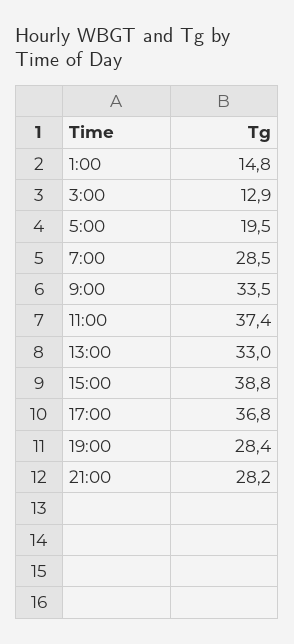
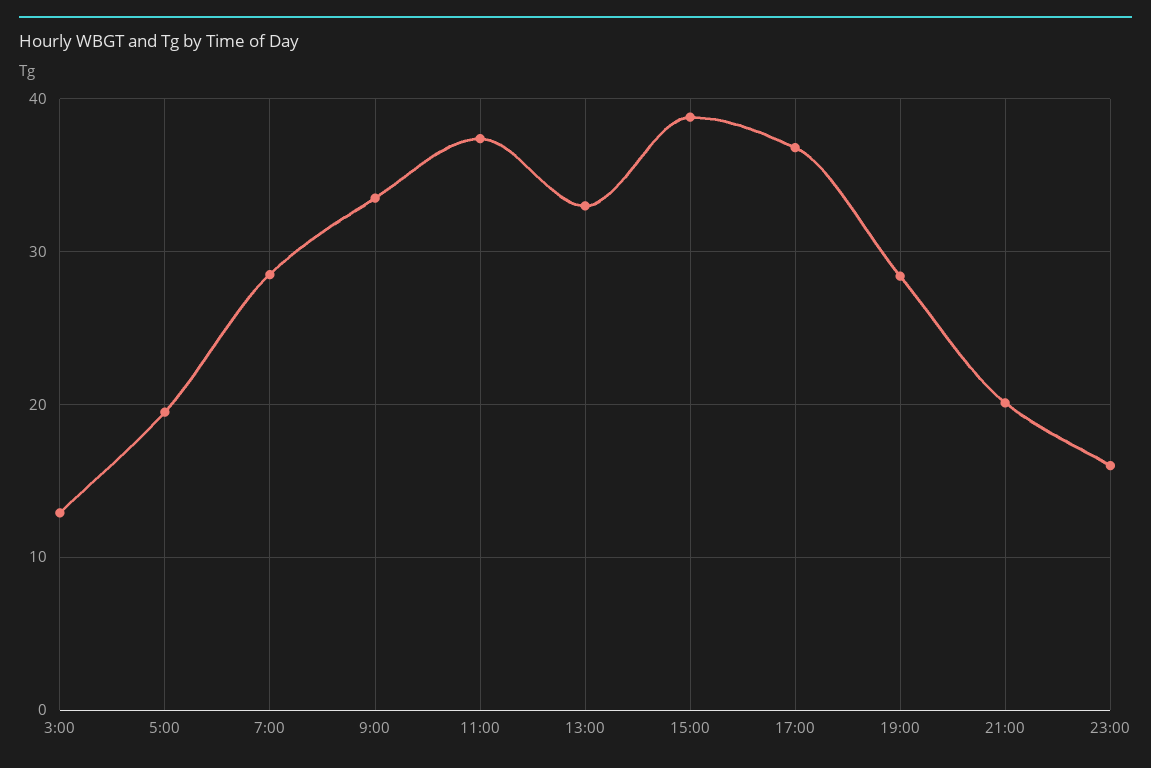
1:00: 14.8 -> none
21:00: 28.2 -> 20
23:00: none -> 16

